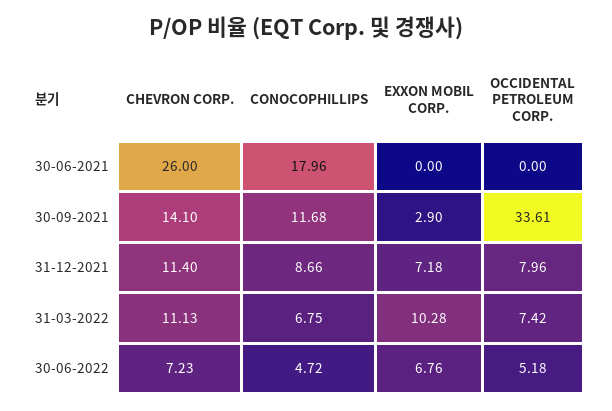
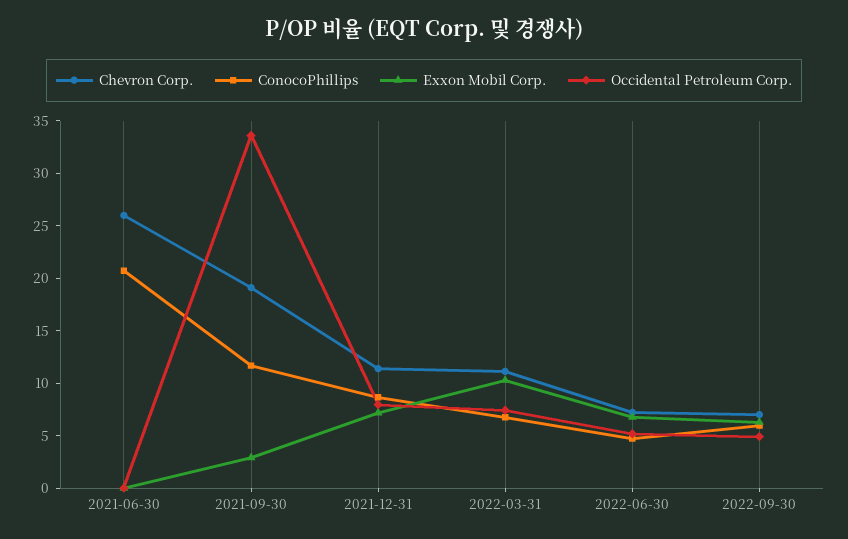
CONOCOPHILLIPS, 30-06-2021: 17.96 -> 21
CHEVRON CORP., 30-09-2021: 14.1 -> 19
CHEVRON CORP., 2022-09-30: none -> 7
CONOCOPHILLIPS, 2022-09-30: none -> 6
EXXON MOBIL CORP., 2022-09-30: none -> 6
OCCIDENTAL PETROLEUM CORP., 2022-09-30: none -> 5

